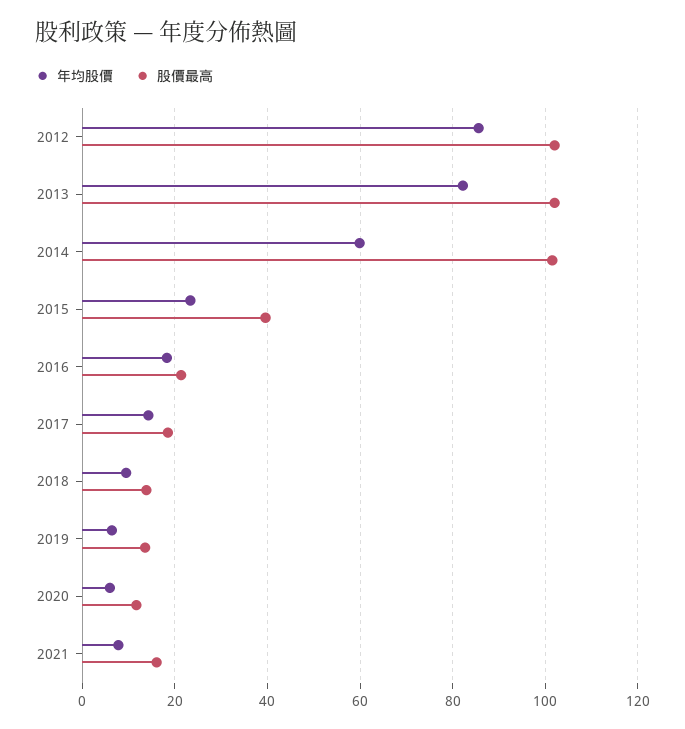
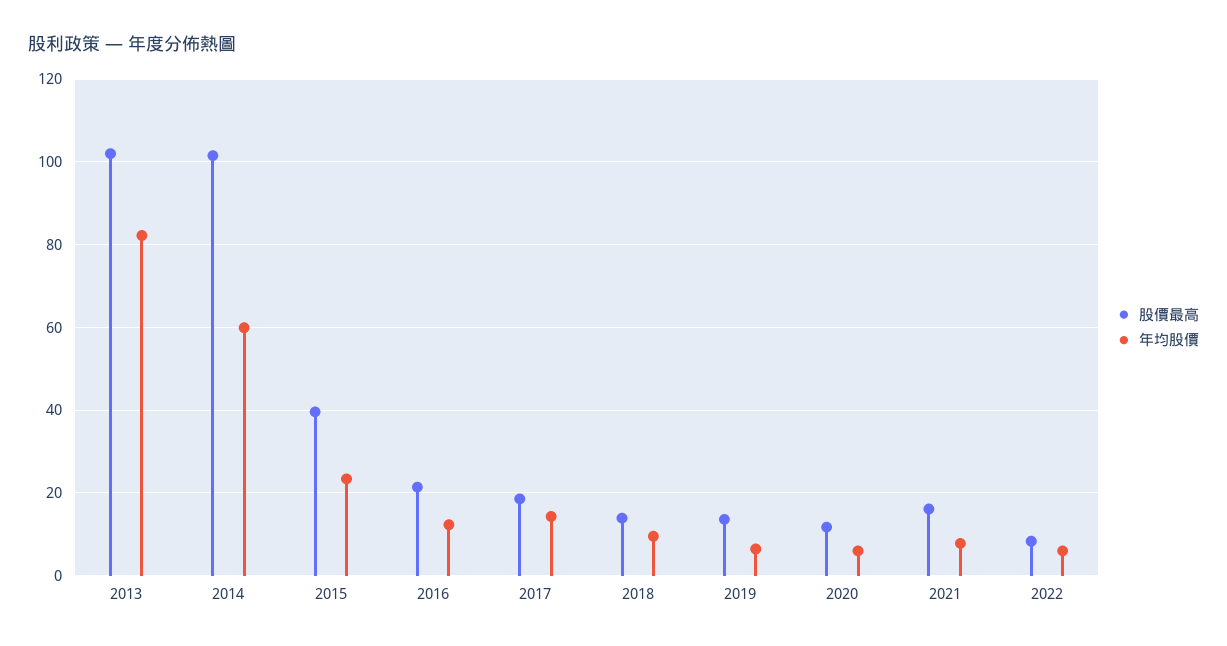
年均股價, 2012: 86 -> none
股價最高, 2012: 102 -> none
年均股價, 2016: 18 -> 12
股價最高, 2022: none -> 8
年均股價, 2022: none -> 6

